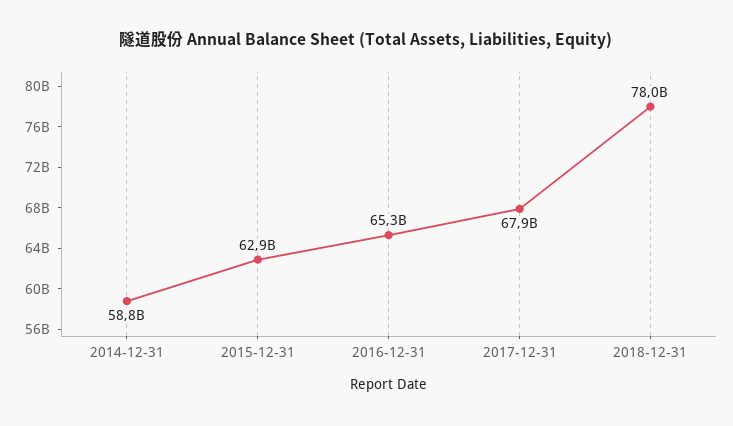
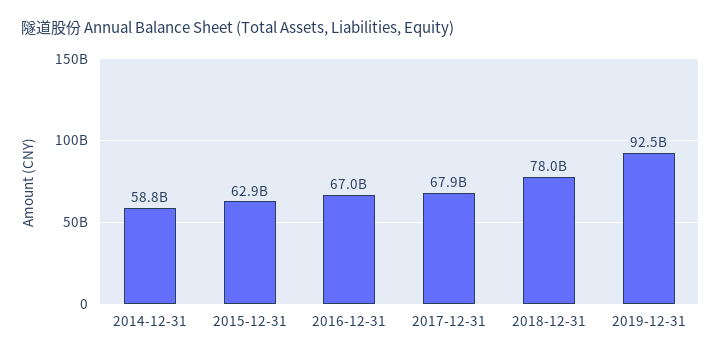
2016-12-31: 65300000000 -> 67000000000
2019-12-31: none -> 92500000000

